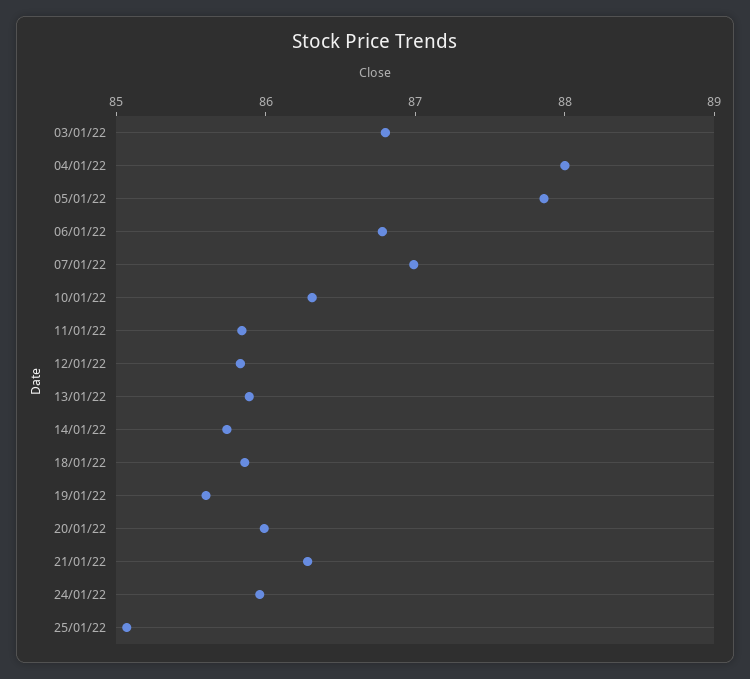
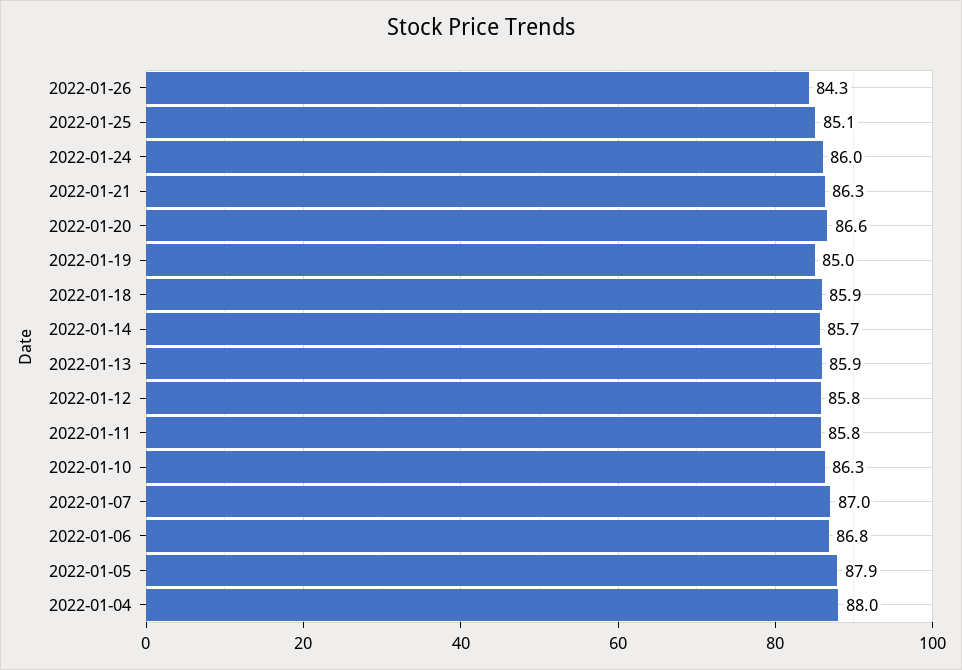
03/01/22: 86.8 -> none
19/01/22: 85.6 -> 85
20/01/22: 86 -> 86.6
2022-01-26: none -> 84.3

